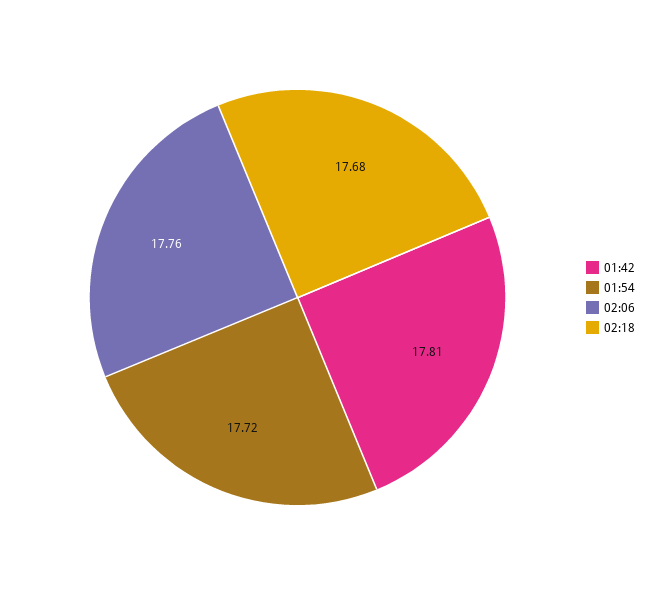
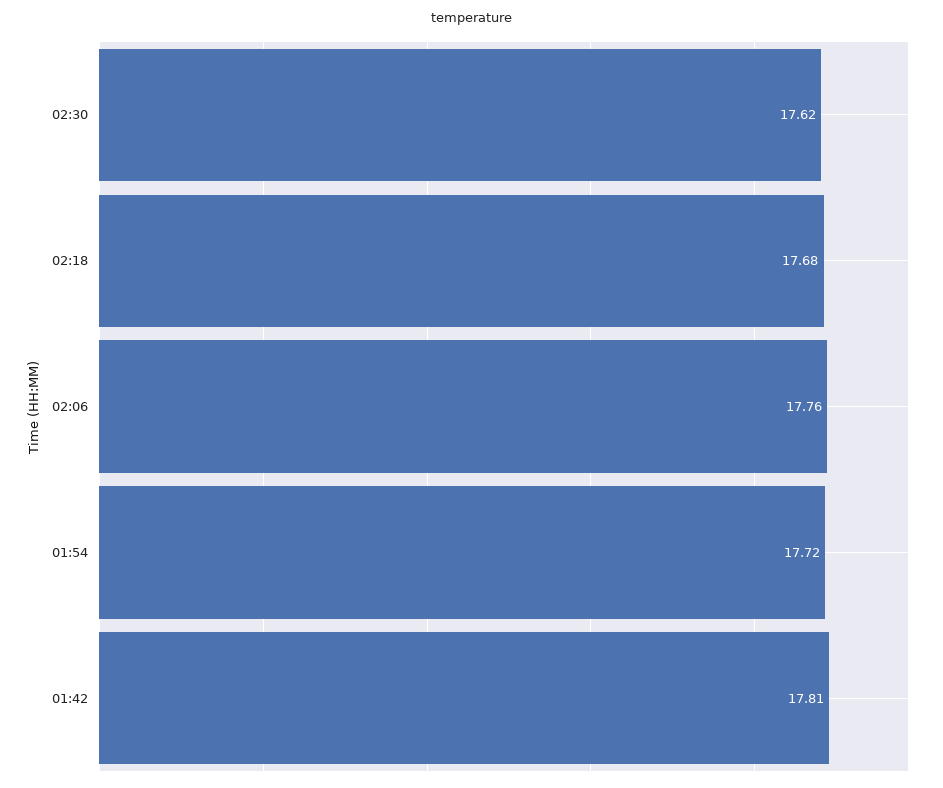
02:30: none -> 17.62

